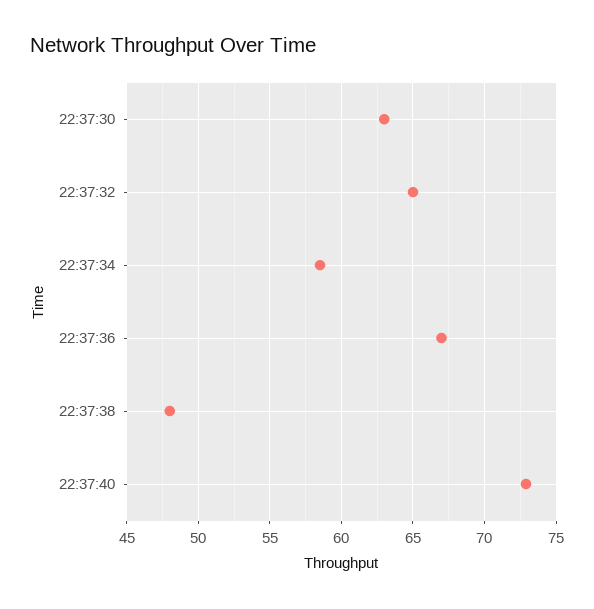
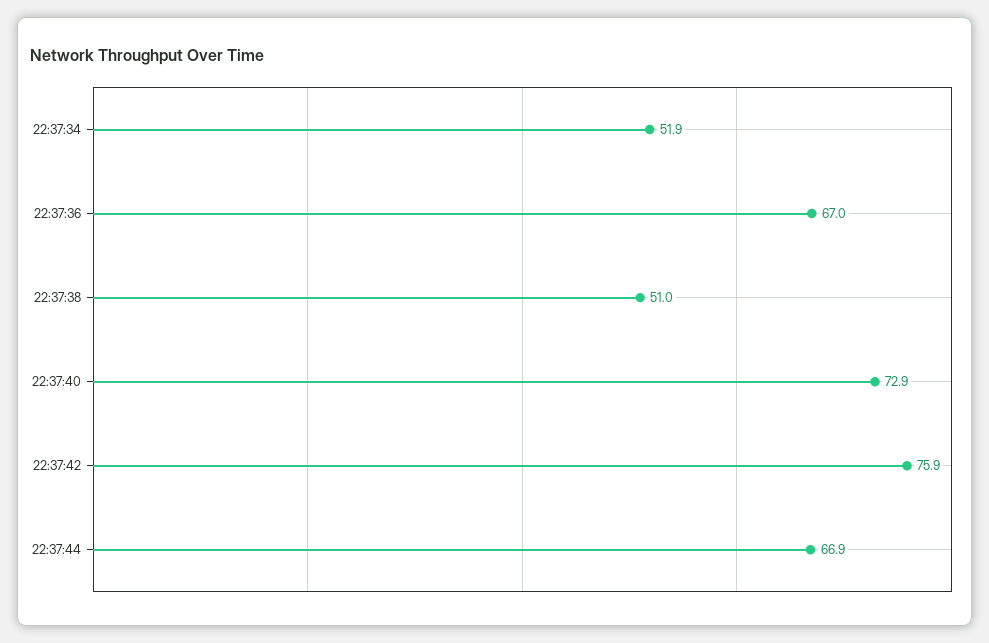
22:37:30: 63 -> none
22:37:32: 65 -> none
22:37:34: 58.5 -> 51.9
22:37:38: 48 -> 51
22:37:42: none -> 75.9
22:37:44: none -> 66.9

